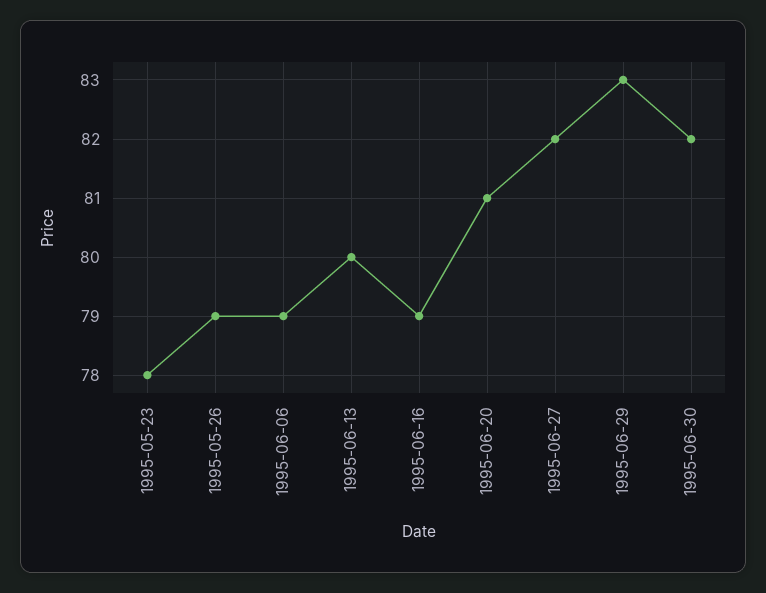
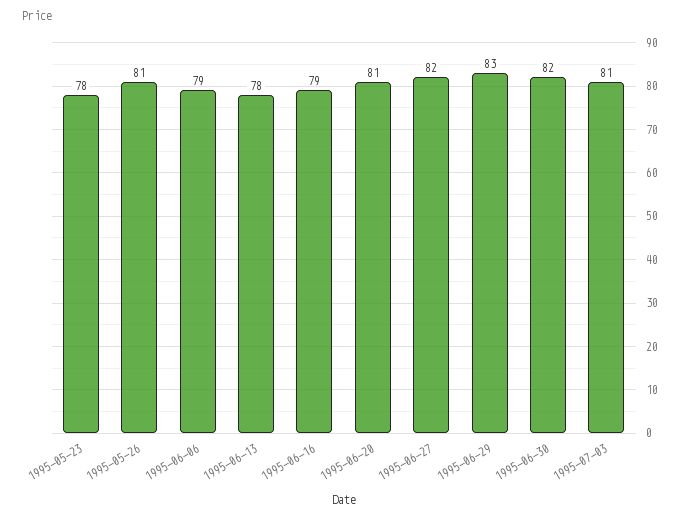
1995-05-26: 79 -> 81
1995-06-13: 80 -> 78
1995-07-03: none -> 81

